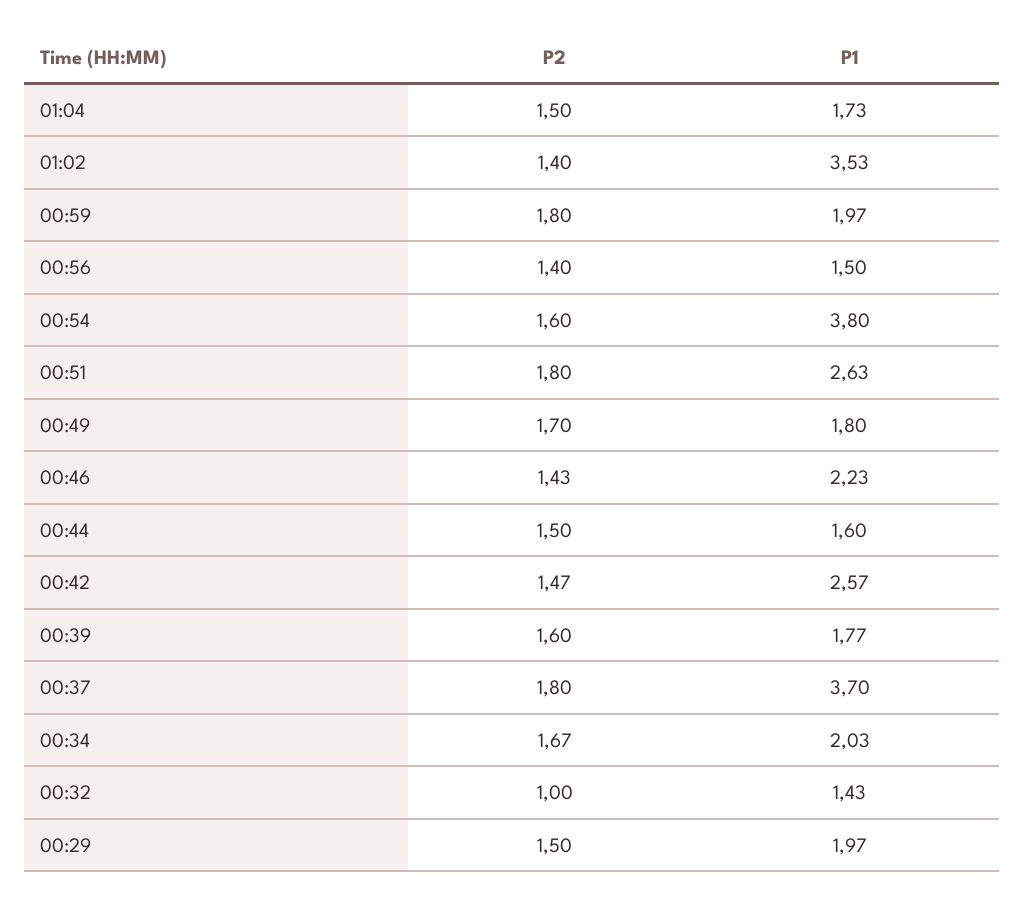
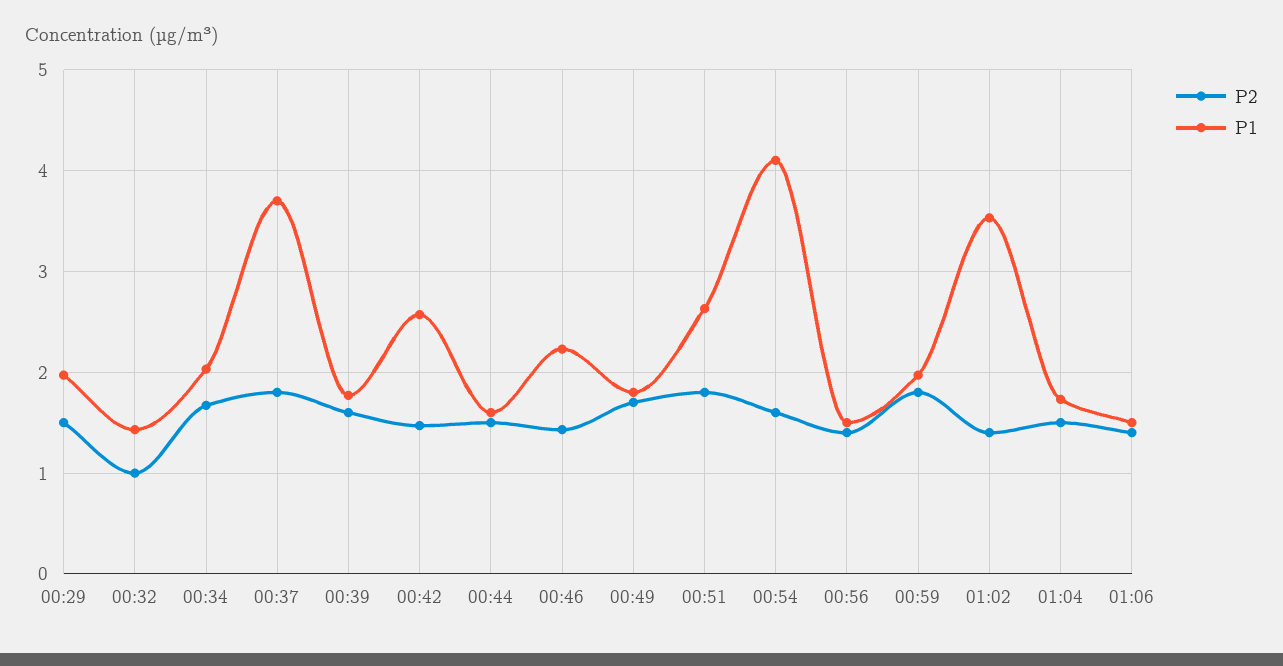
P1, 00:54: 3.8 -> 4.1
P2, 01:06: none -> 1.4
P1, 01:06: none -> 1.5

